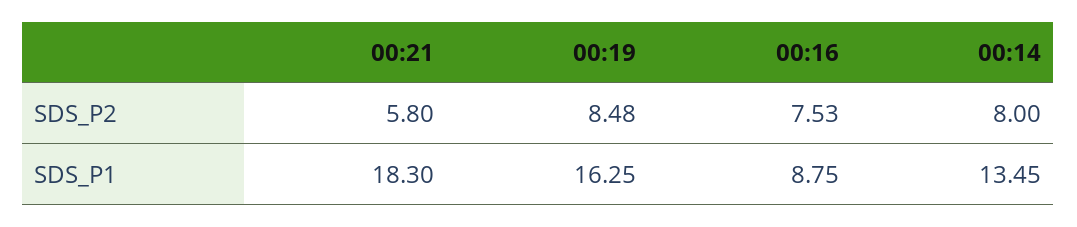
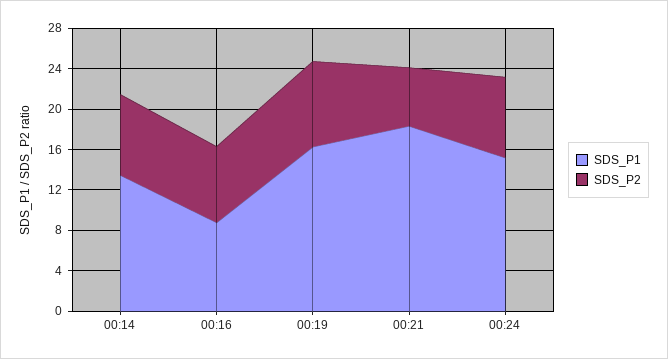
SDS_P1, 00:24: none -> 15
SDS_P2, 00:24: none -> 8

